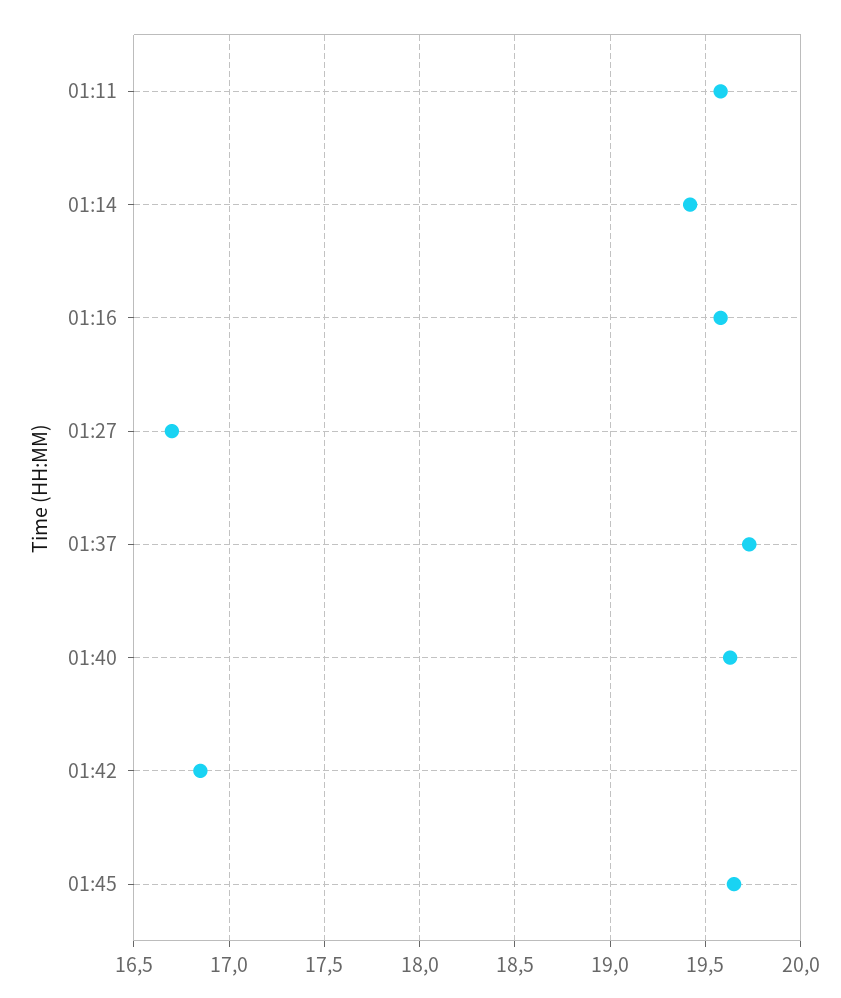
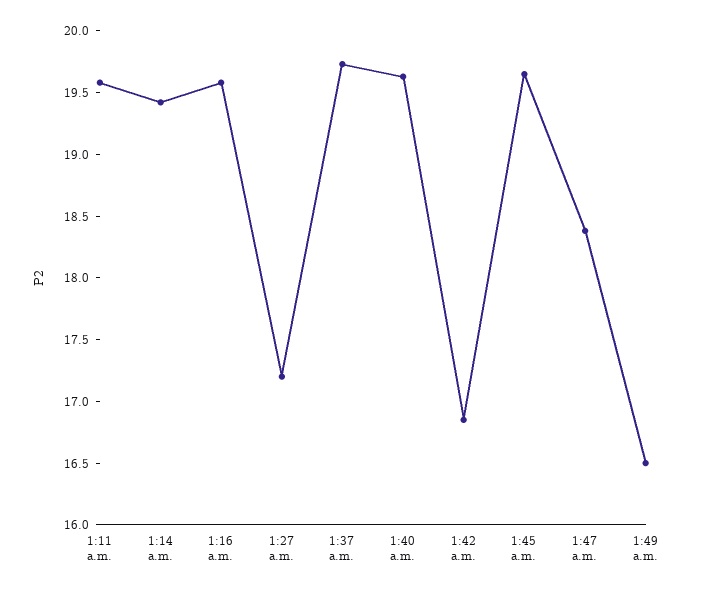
01:27: 16.7 -> 17.2
1:47 a.m.: none -> 18.4
1:49 a.m.: none -> 16.5

